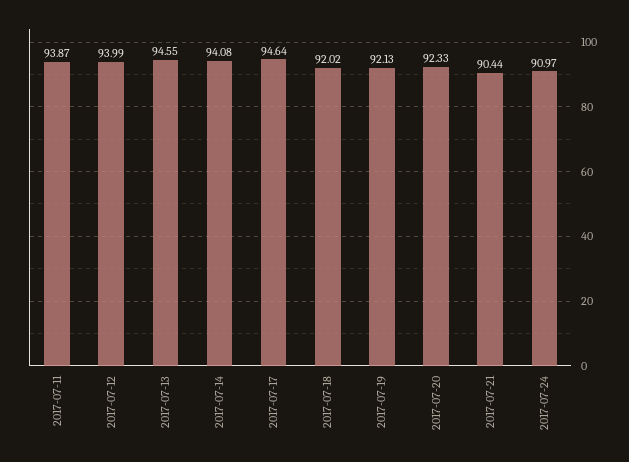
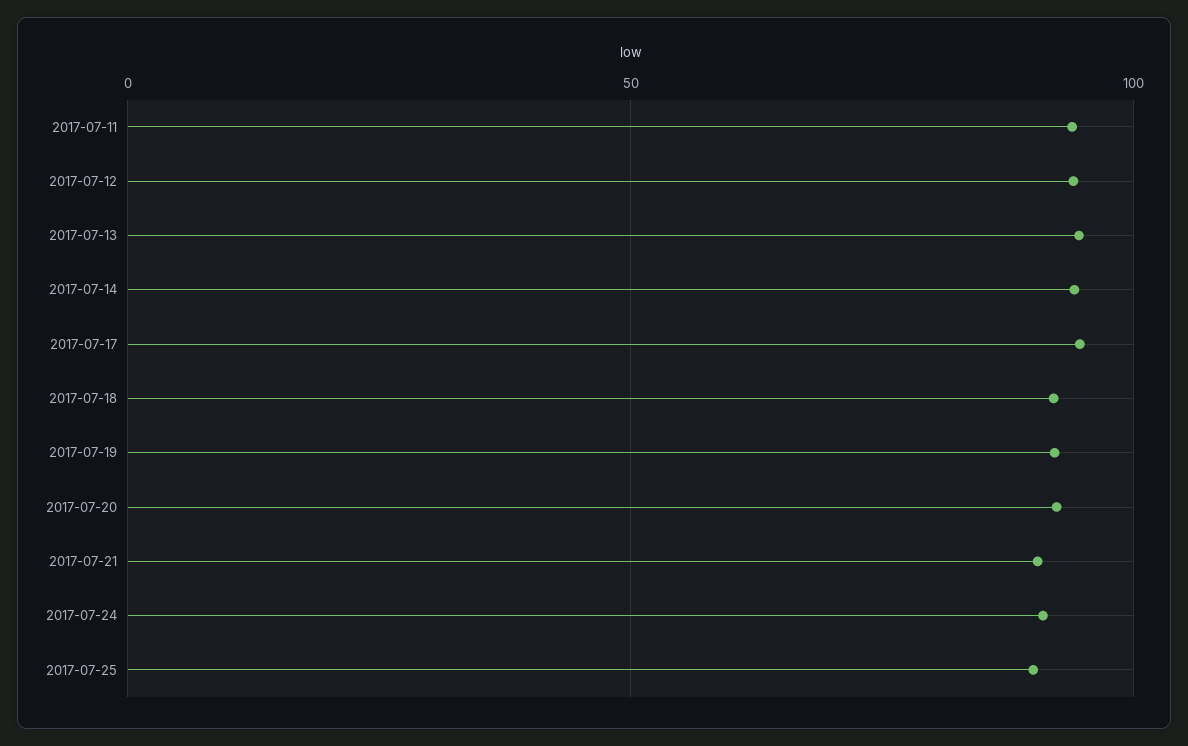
2017-07-25: none -> 90

